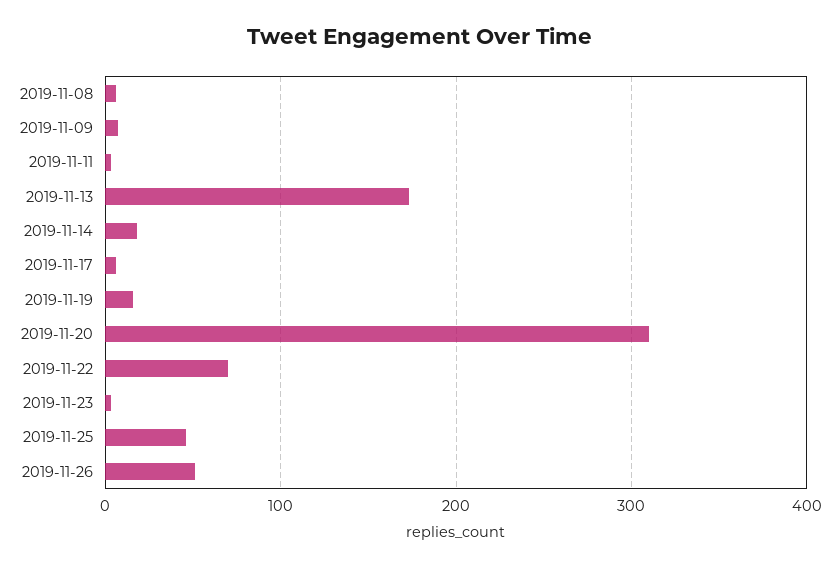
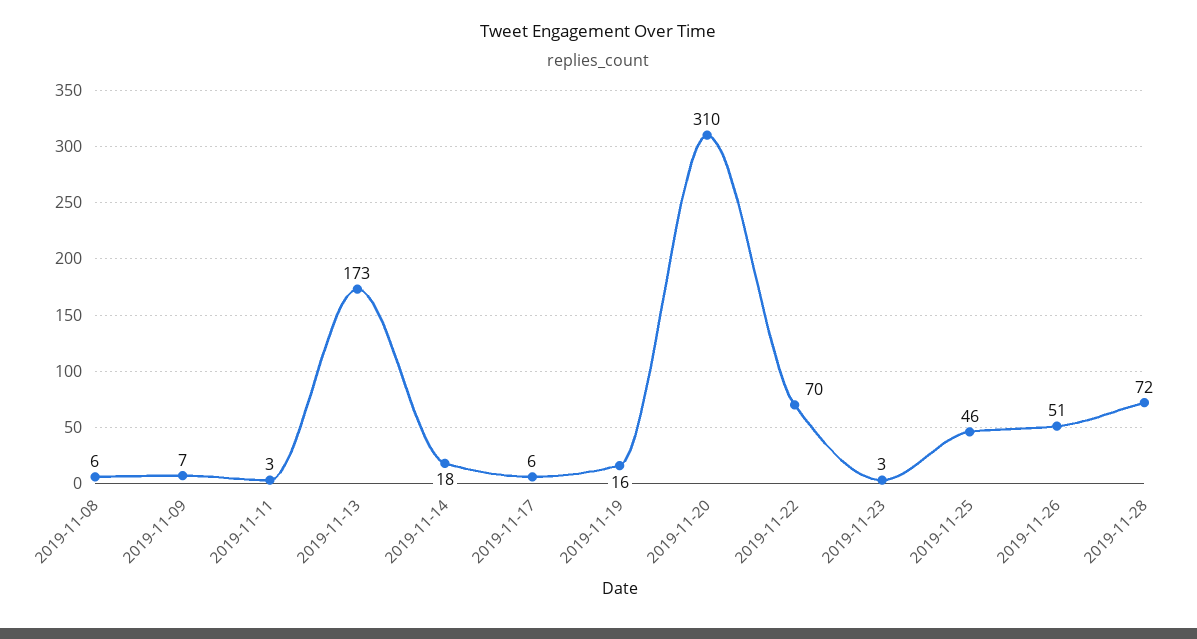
2019-11-28: none -> 72

